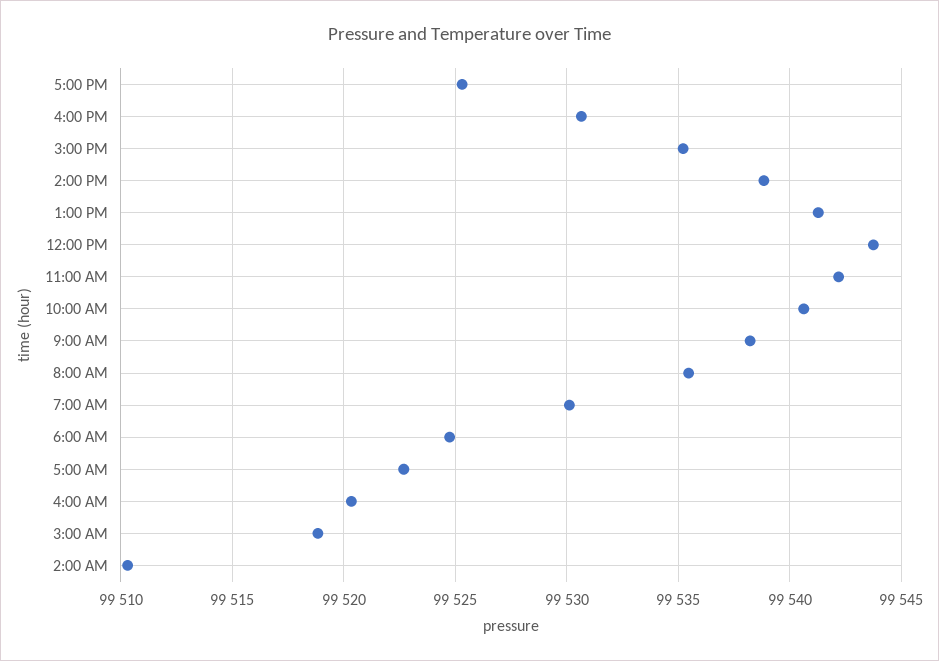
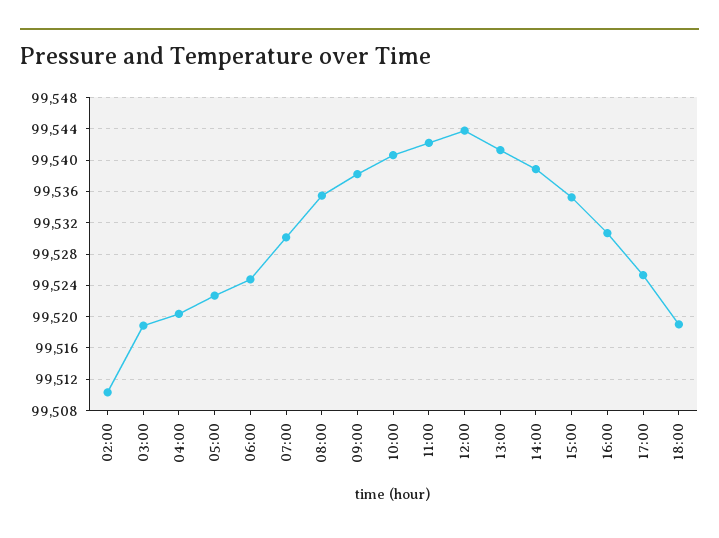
18:00: none -> 99519

